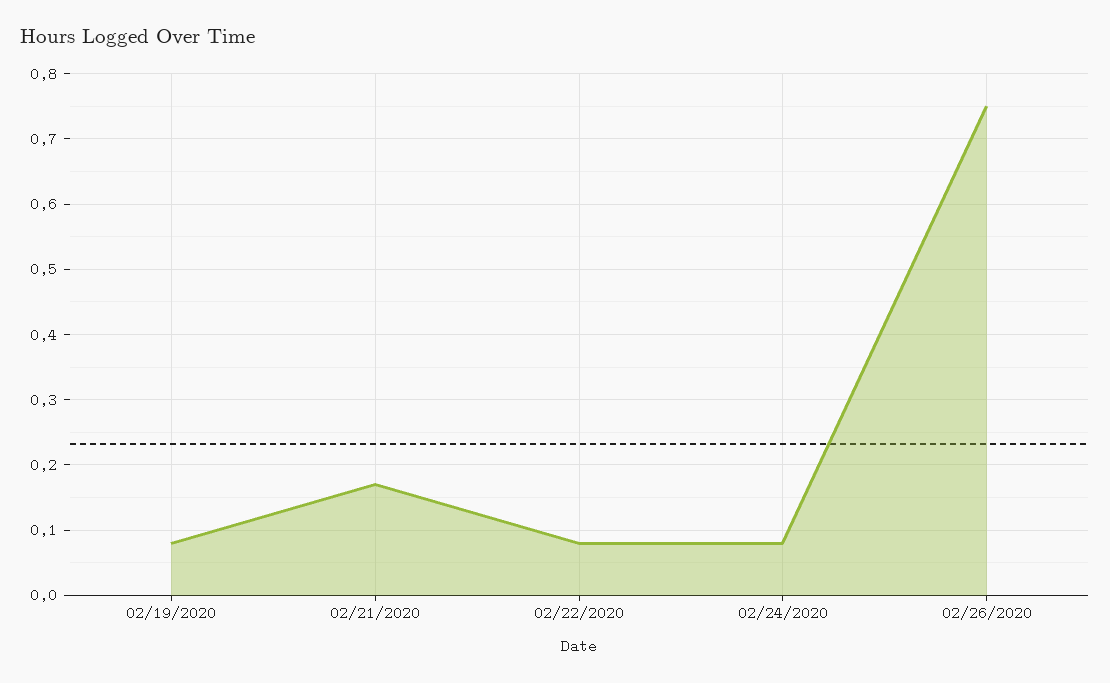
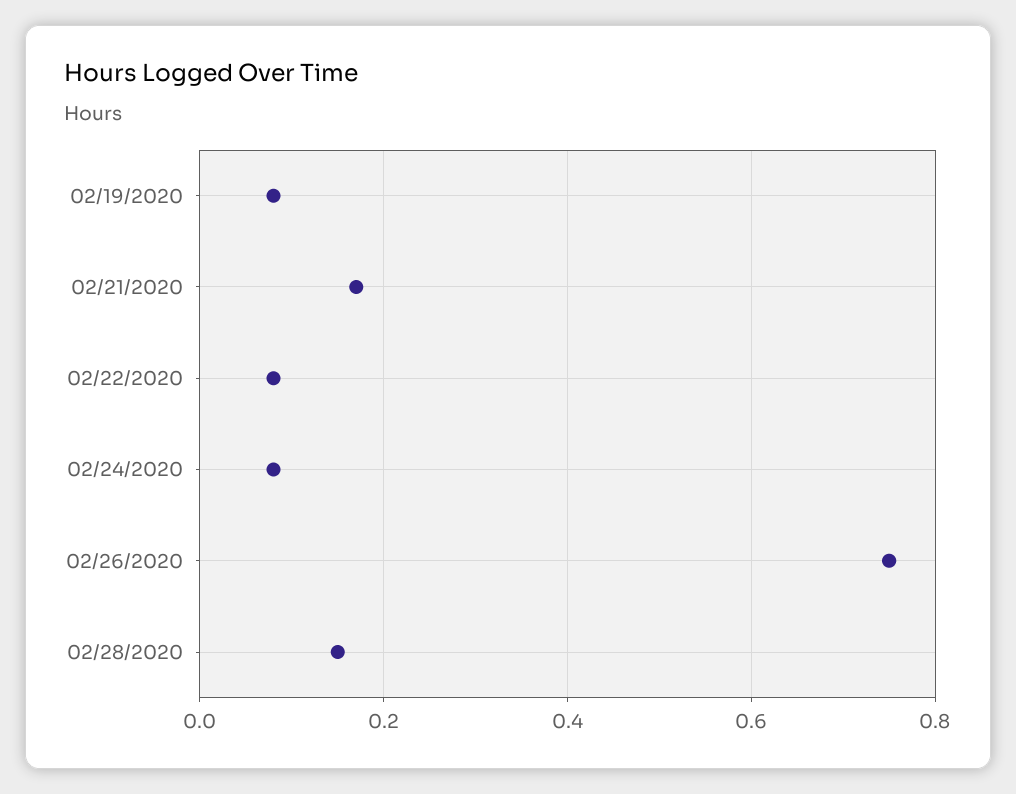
02/28/2020: none -> 0.15

